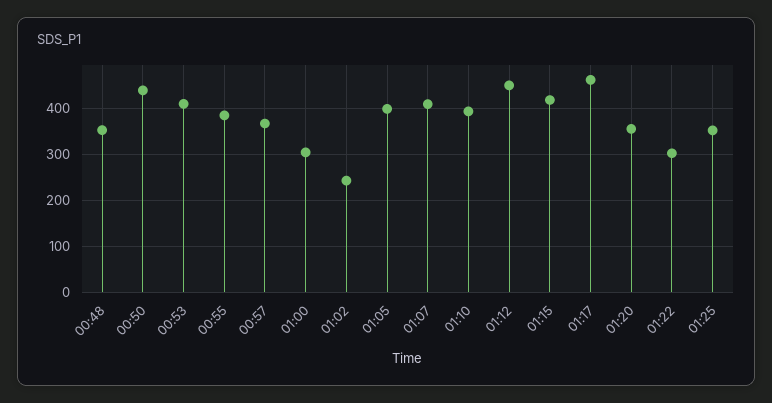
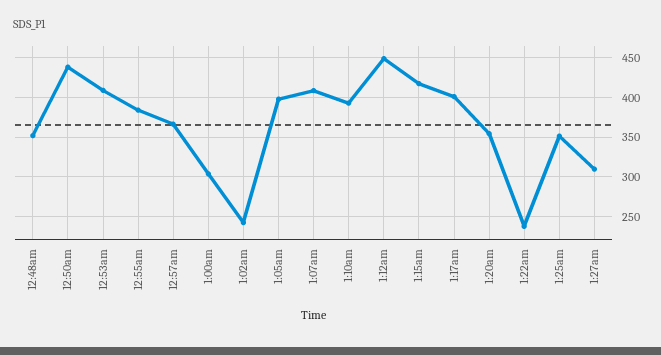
01:17: 460 -> 400
01:22: 300 -> 240
1:27am: none -> 310

